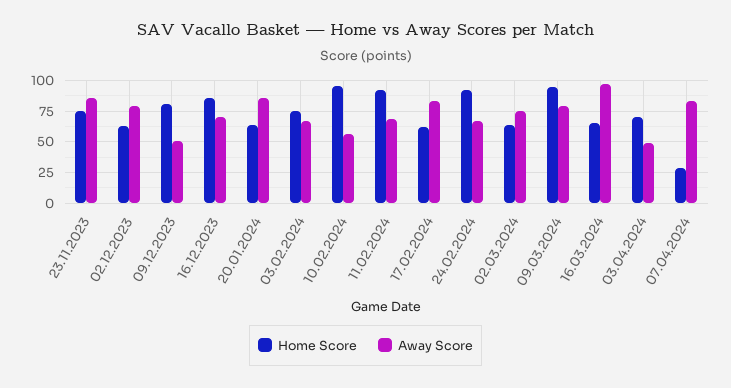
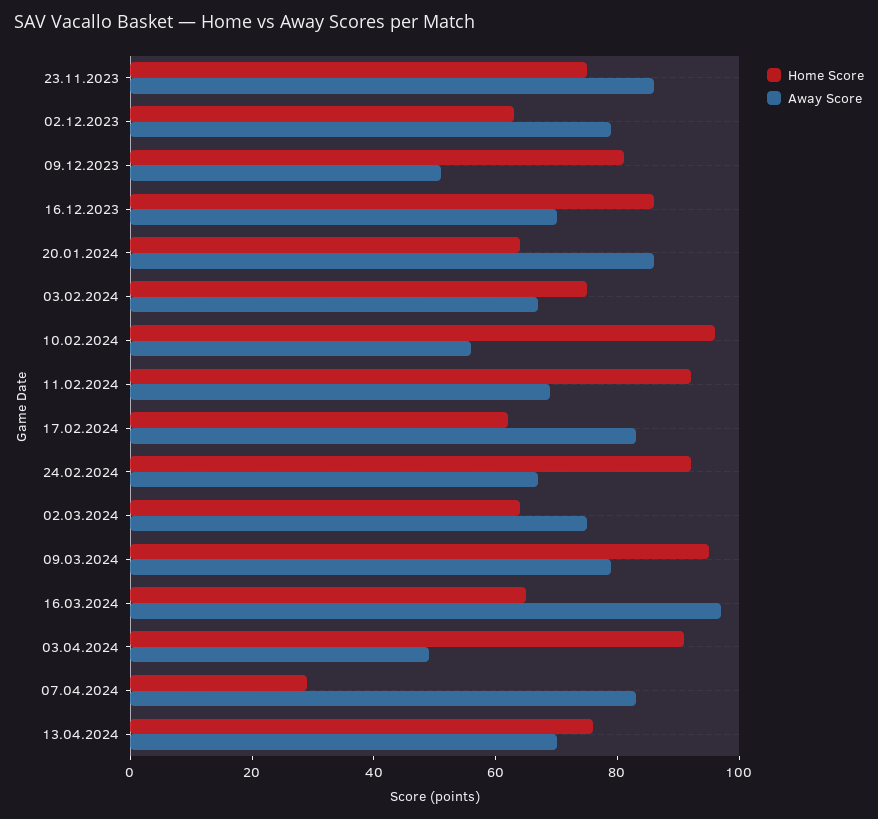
Home Score, 03.04.2024: 70 -> 90
Home Score, 13.04.2024: none -> 75
Away Score, 13.04.2024: none -> 70

